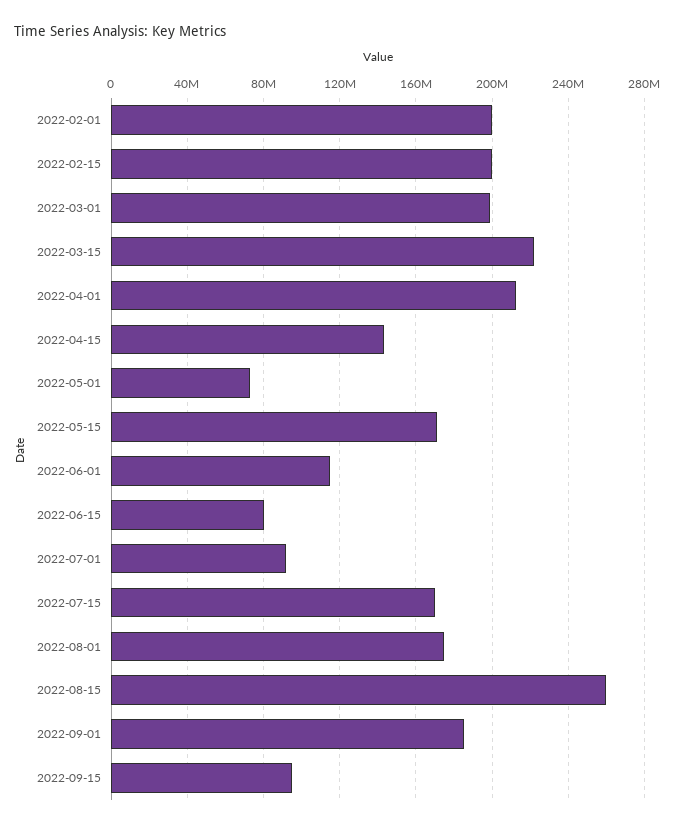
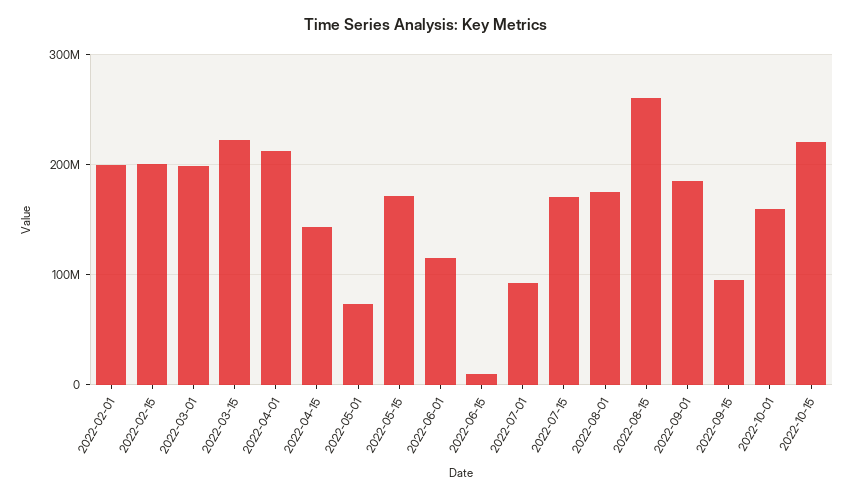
2022-06-15: 80000000 -> 10000000
2022-10-01: none -> 160000000
2022-10-15: none -> 220000000

